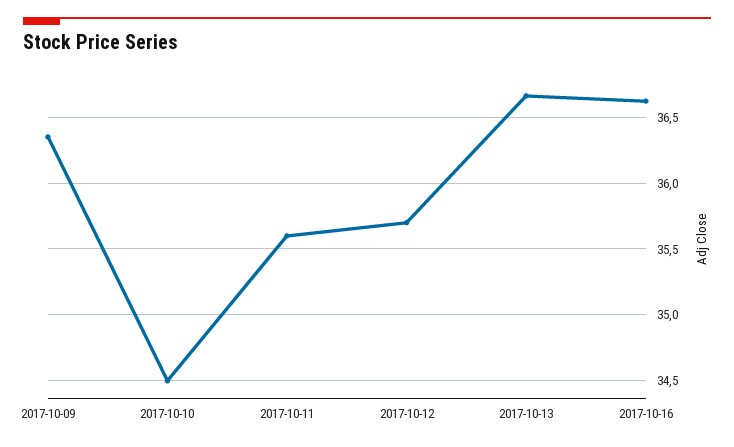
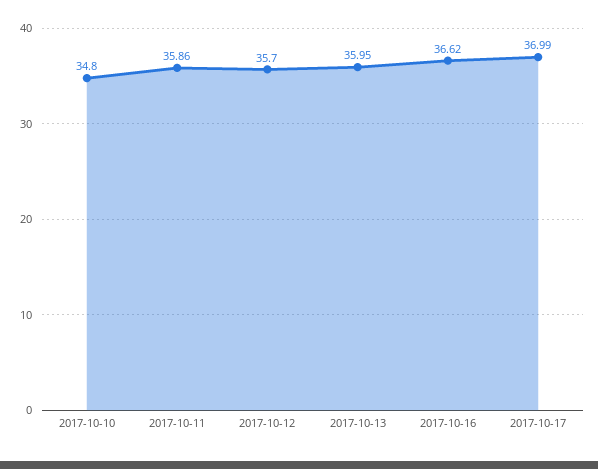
2017-10-09: 36.35 -> none
2017-10-10: 34.5 -> 34.8
2017-10-11: 35.6 -> 35.86
2017-10-13: 36.65 -> 35.95
2017-10-17: none -> 36.99

